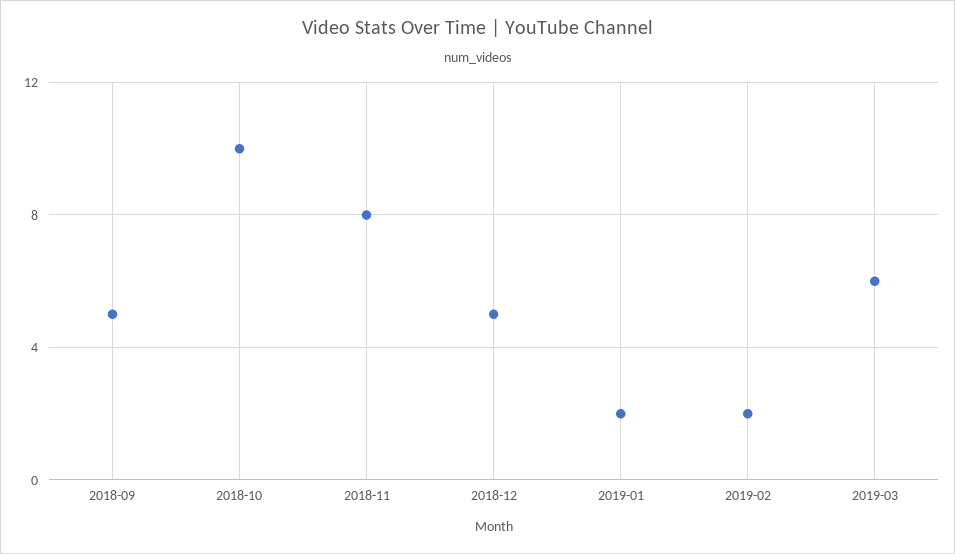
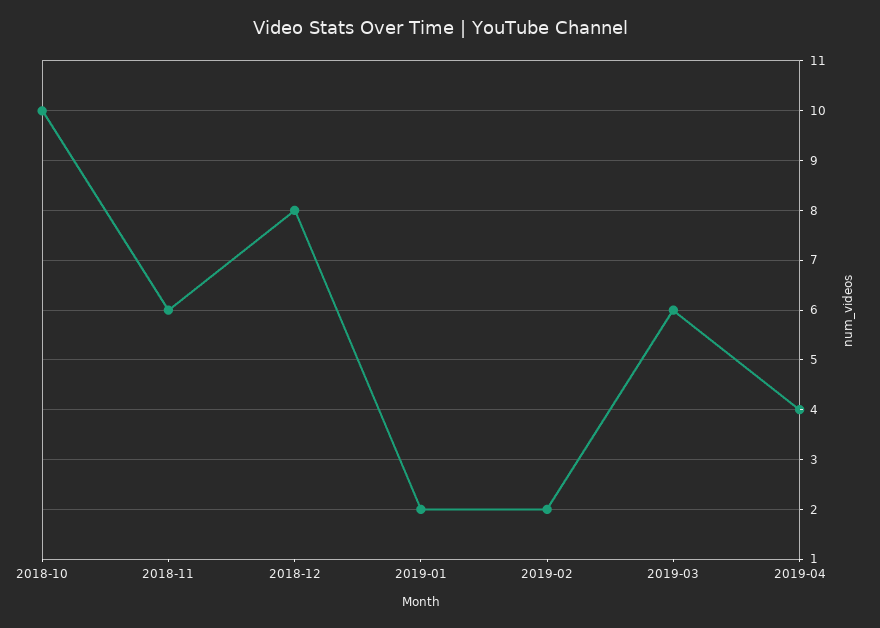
2018-09: 5 -> none
2018-11: 8 -> 6
2018-12: 5 -> 8
2019-04: none -> 4

